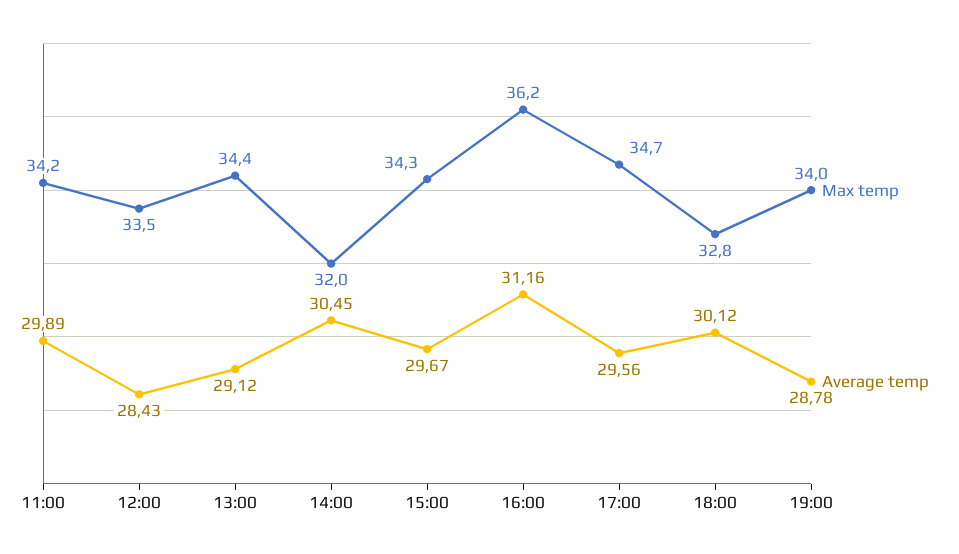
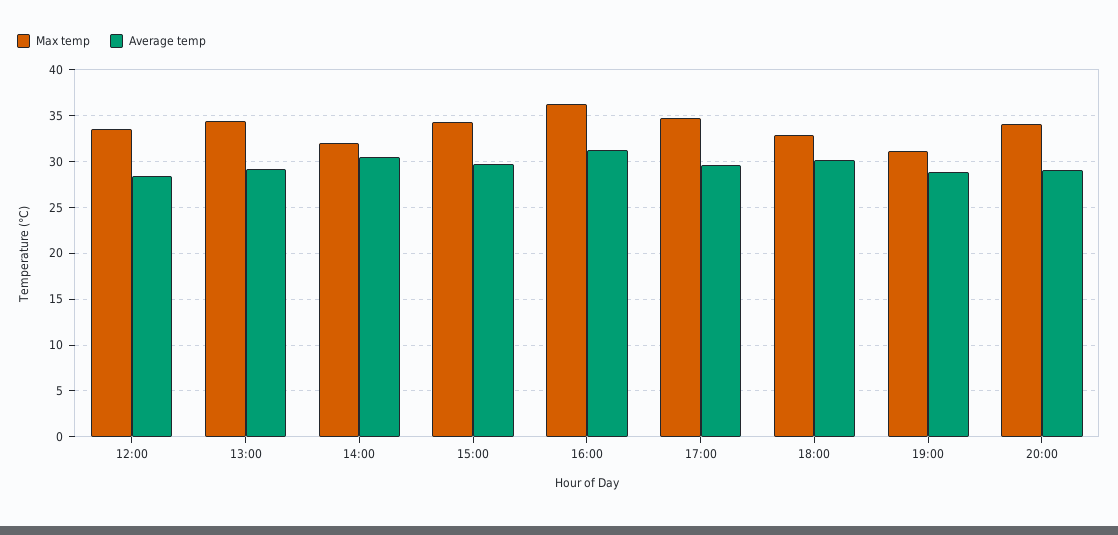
Max temp, 11:00: 34.2 -> none
Average temp, 11:00: 29.89 -> none
Max temp, 19:00: 34 -> 31
Max temp, 20:00: none -> 34
Average temp, 20:00: none -> 29

